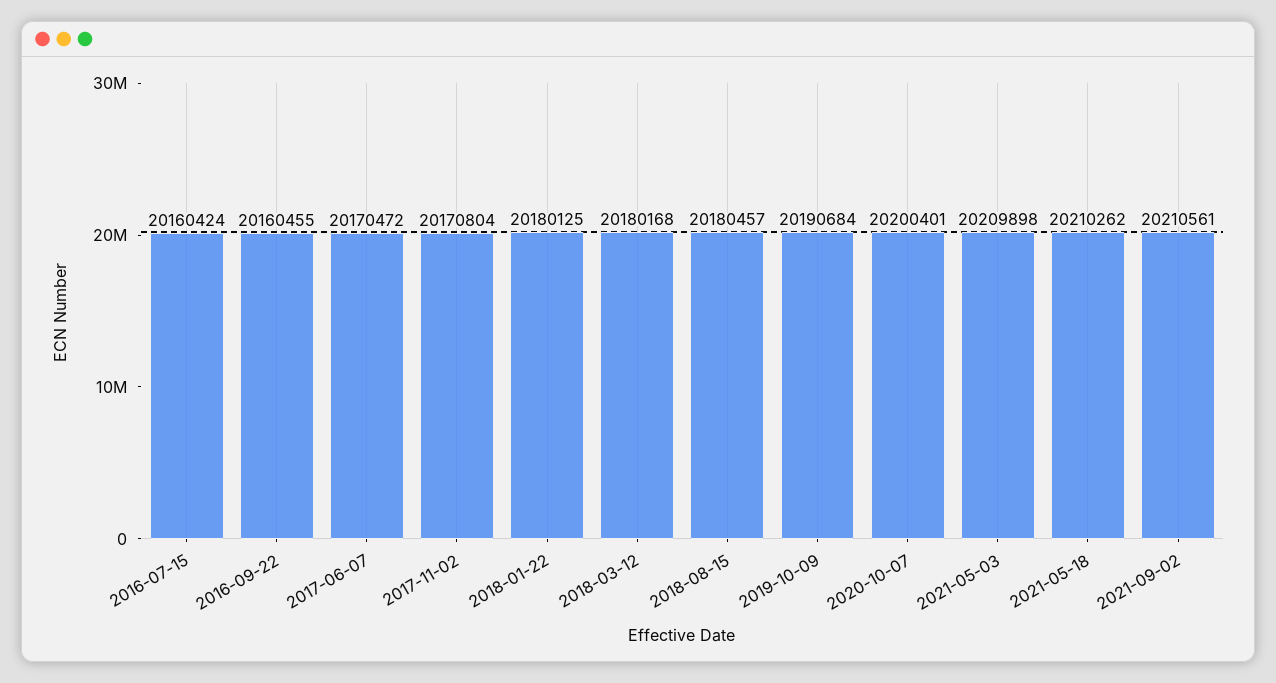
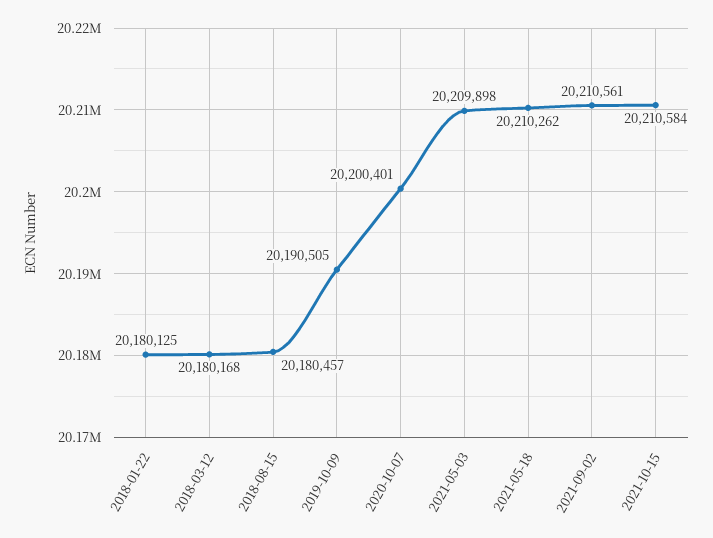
2016-07-15: 20160424 -> none
2016-09-22: 20160455 -> none
2017-06-07: 20170472 -> none
2017-11-02: 20170804 -> none
2019-10-09: 20190684 -> 20190505
2021-10-15: none -> 20210584

